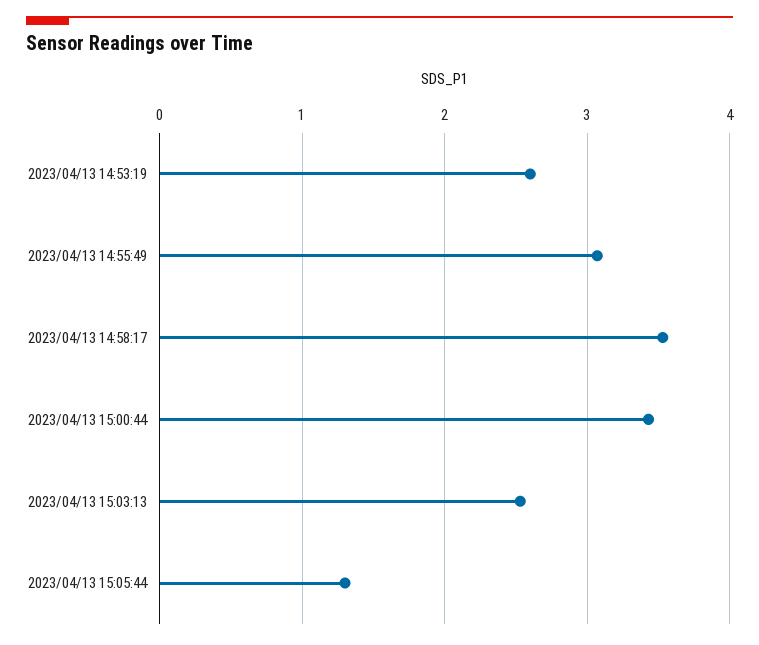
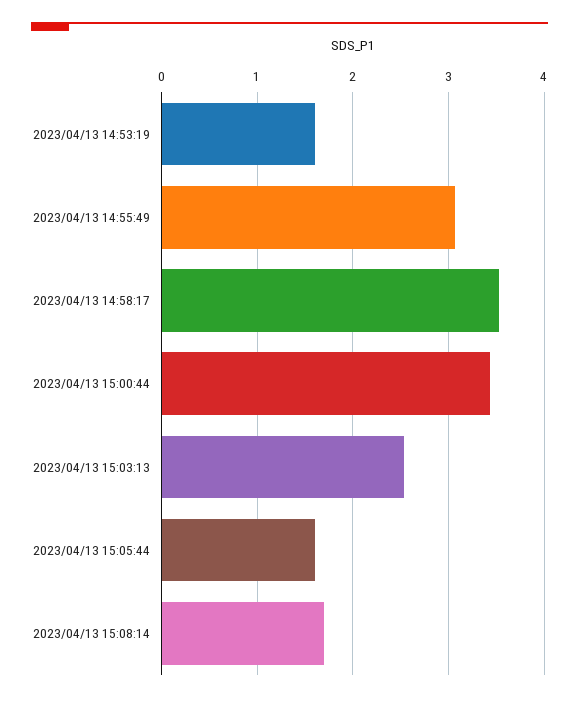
2023/04/13 14:53:19: 2.6 -> 1.6
2023/04/13 15:05:44: 1.3 -> 1.6
2023/04/13 15:08:14: none -> 1.7

